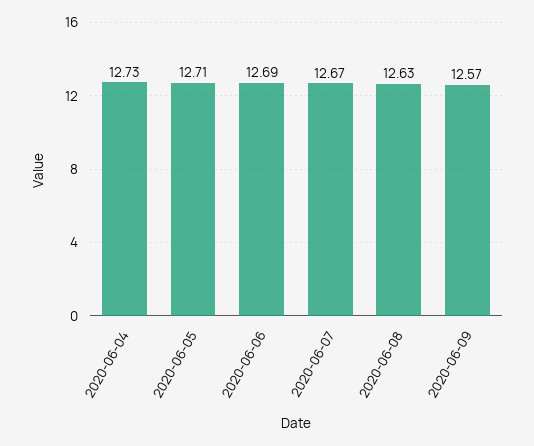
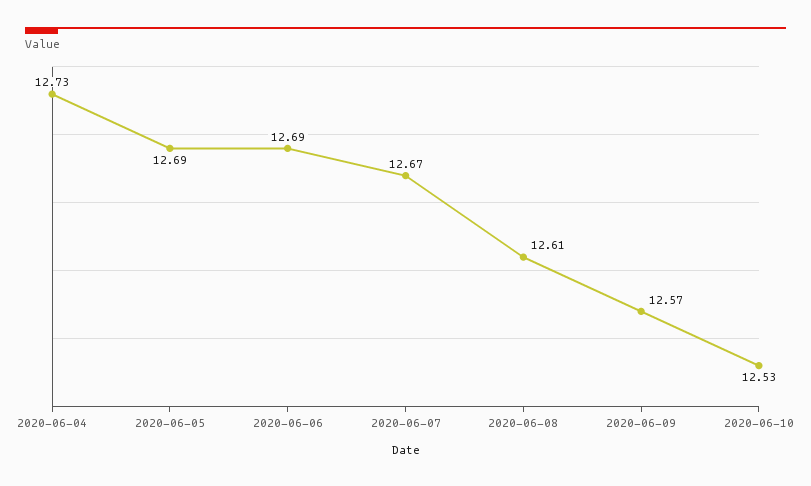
2020-06-05: 12.71 -> 12.69
2020-06-08: 12.63 -> 12.61
2020-06-10: none -> 12.53

